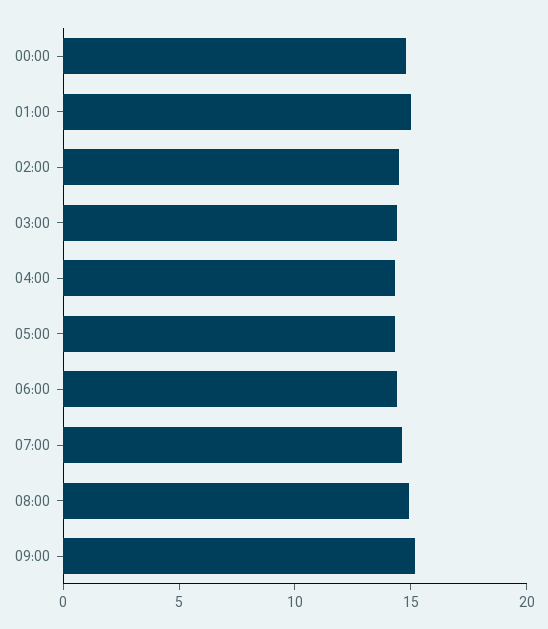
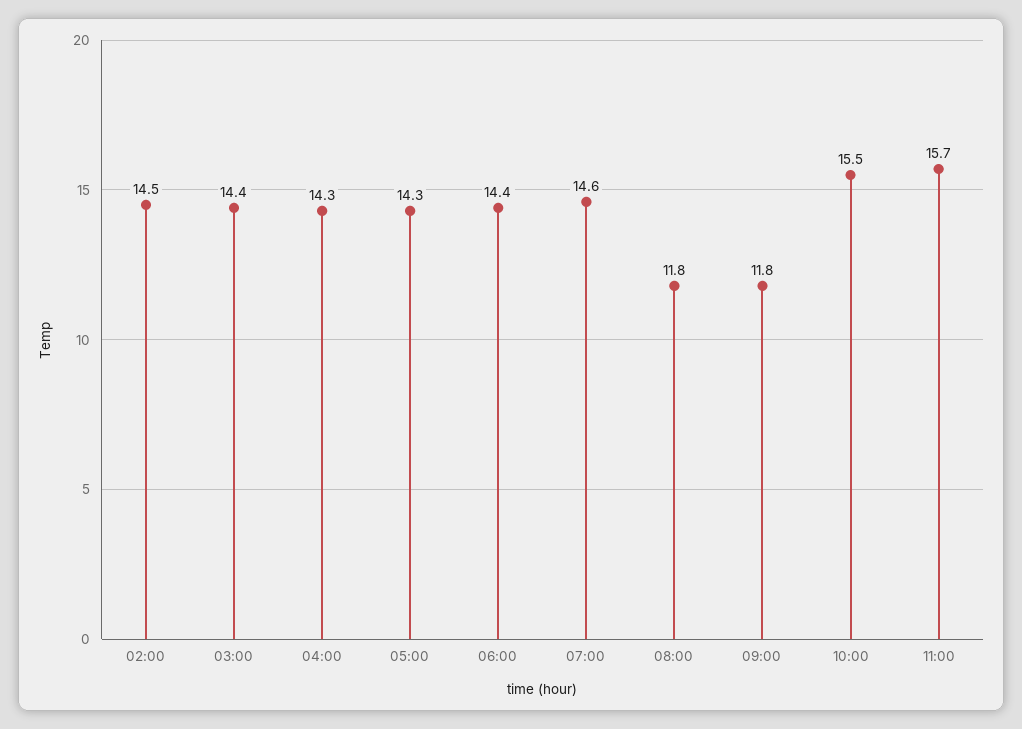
00:00: 15 -> none
01:00: 15 -> none
08:00: 15 -> 11.8
09:00: 15 -> 11.8
10:00: none -> 15.5
11:00: none -> 15.7

